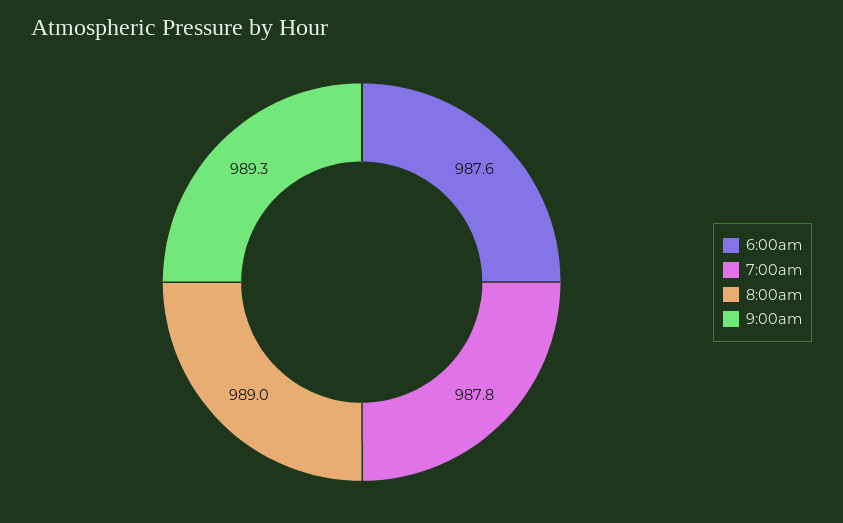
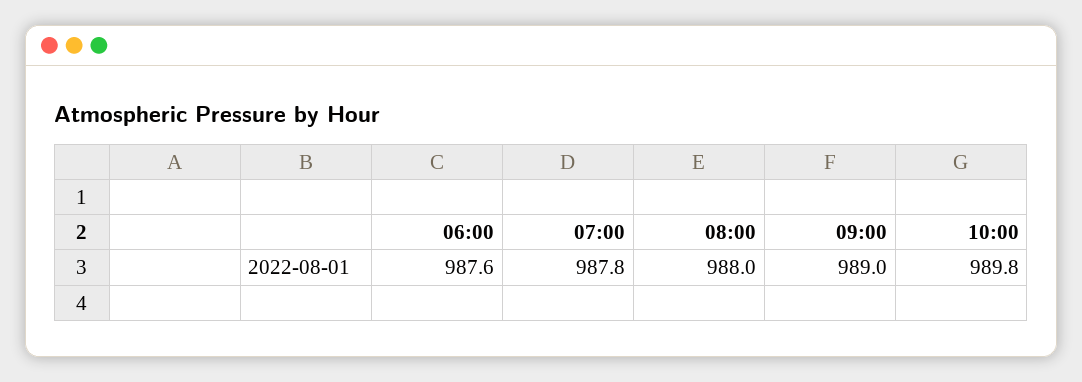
8:00am: 989 -> 988
9:00am: 989.3 -> 989
10:00: none -> 989.8

